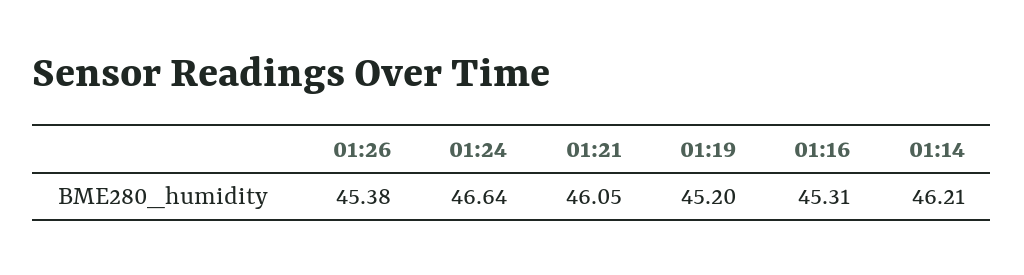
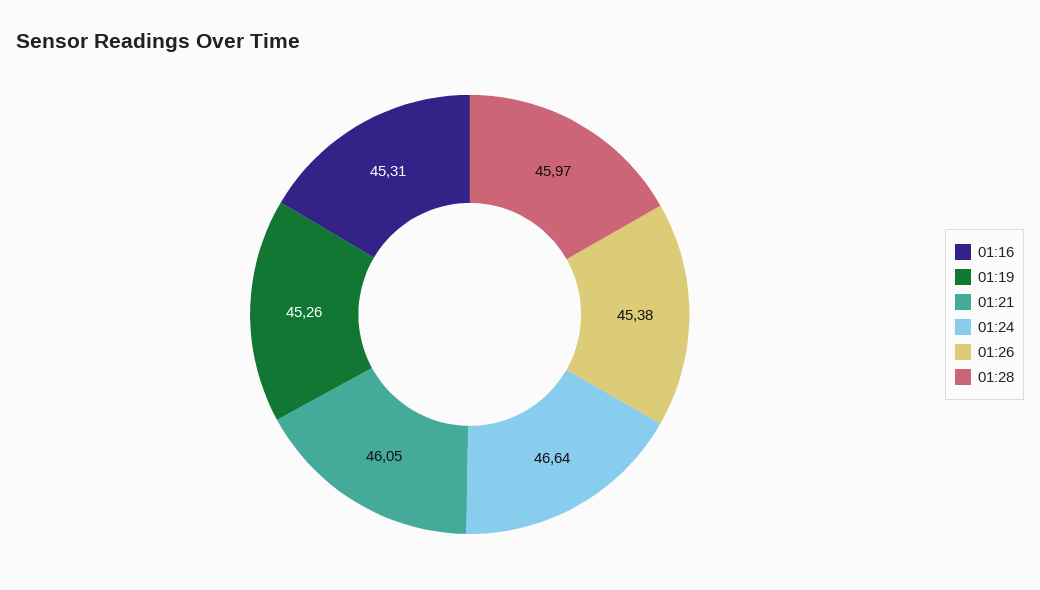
01:19: 45.2 -> 45.26
01:14: 46.21 -> none
01:28: none -> 45.97

